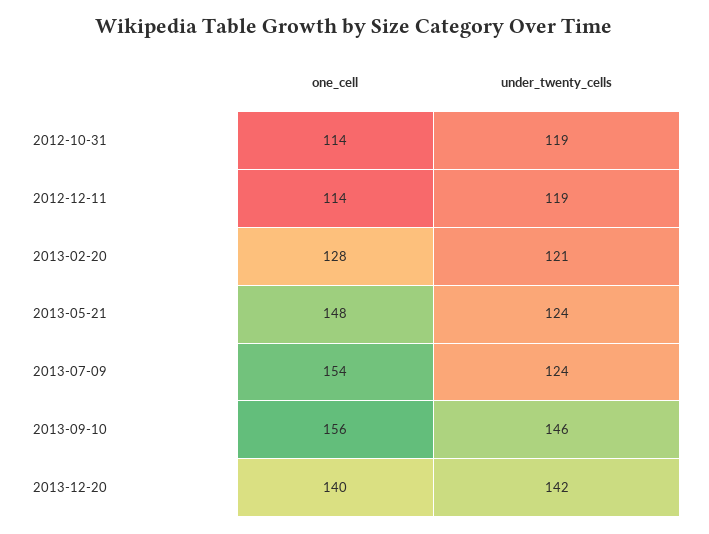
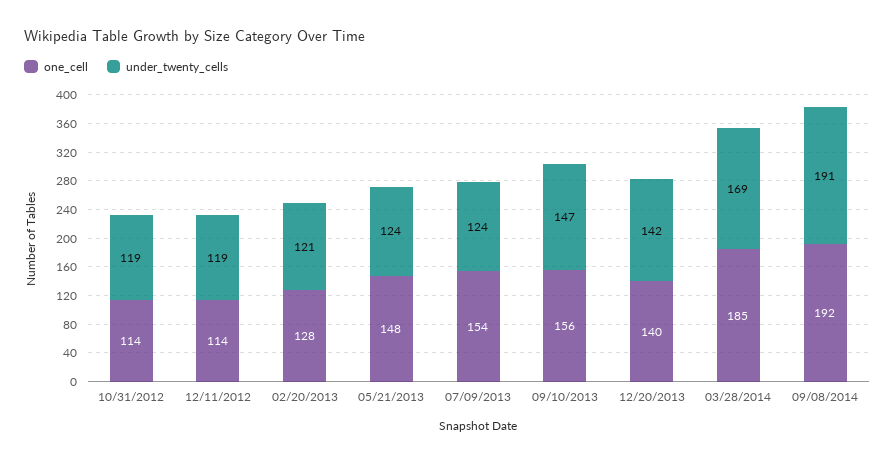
under_twenty_cells, 2013-09-10: 146 -> 147
one_cell, 03/28/2014: none -> 185
under_twenty_cells, 03/28/2014: none -> 169
one_cell, 09/08/2014: none -> 192
under_twenty_cells, 09/08/2014: none -> 191

